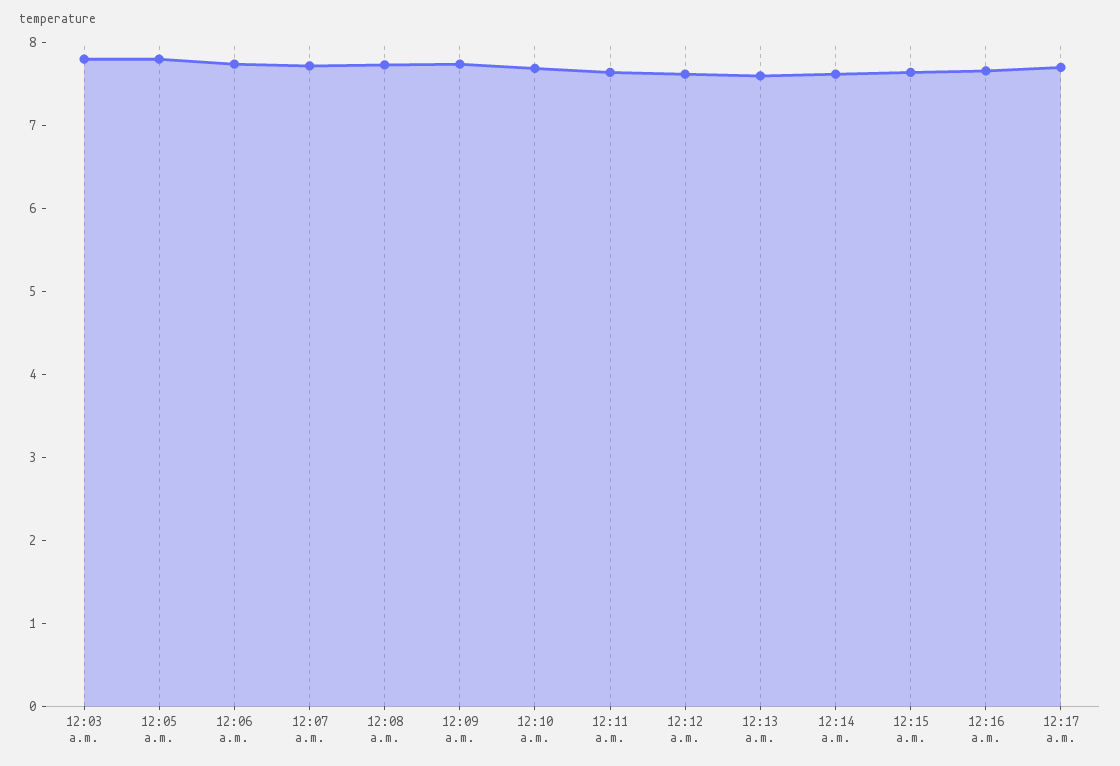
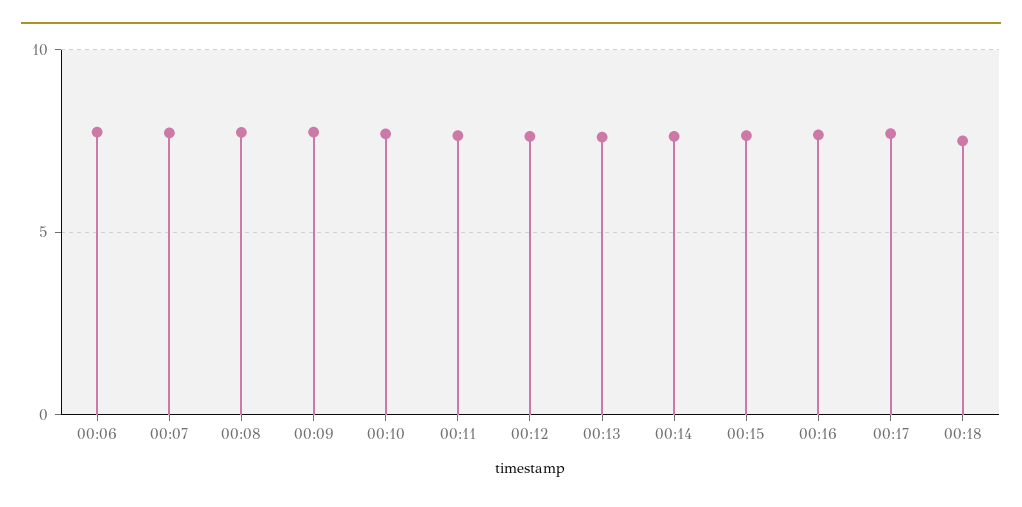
12:03 a.m.: 7.8 -> none
12:05 a.m.: 7.8 -> none
00:18: none -> 7.5

